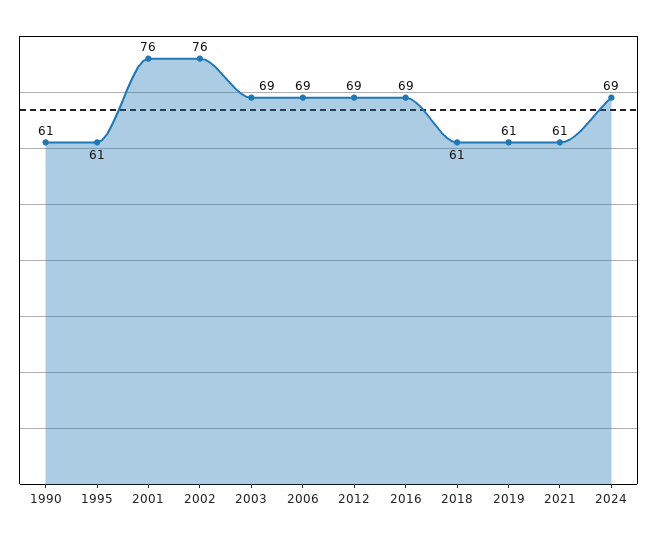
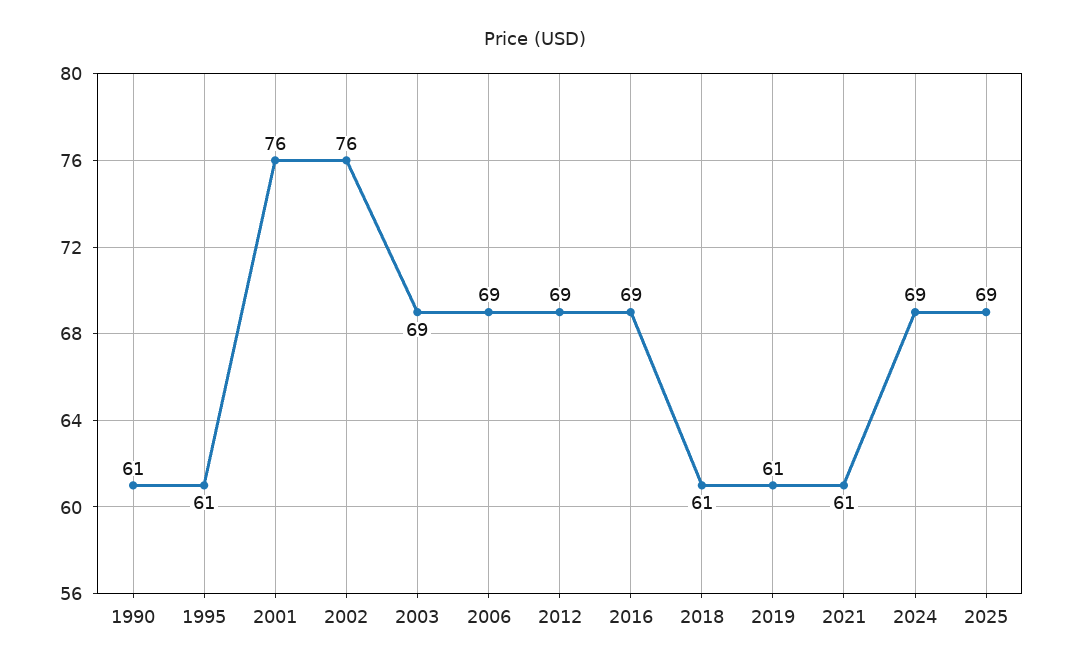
2025: none -> 69

